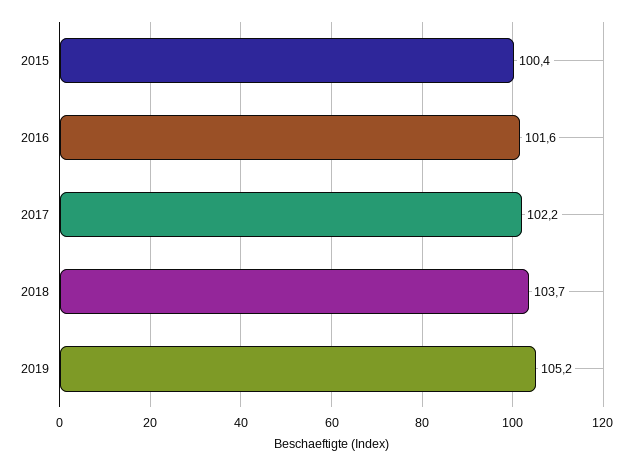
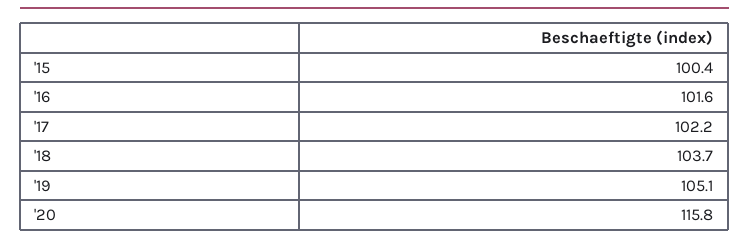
2019: 105.2 -> 105.1
'20: none -> 115.8

